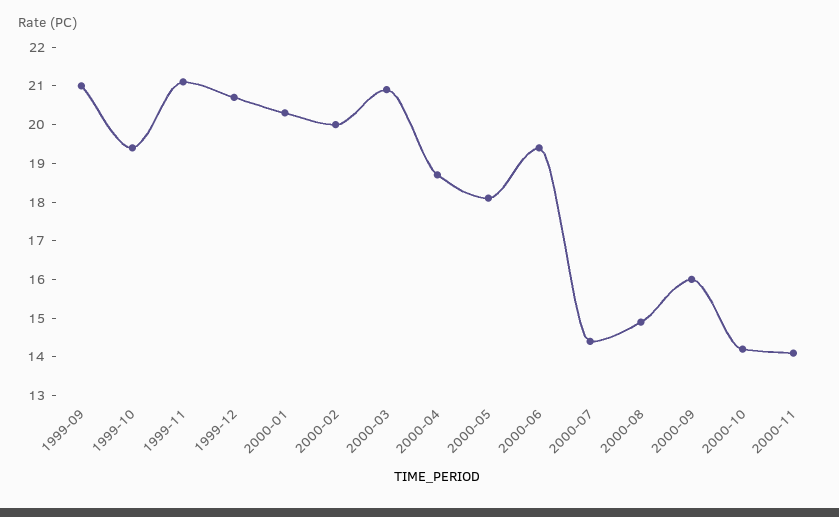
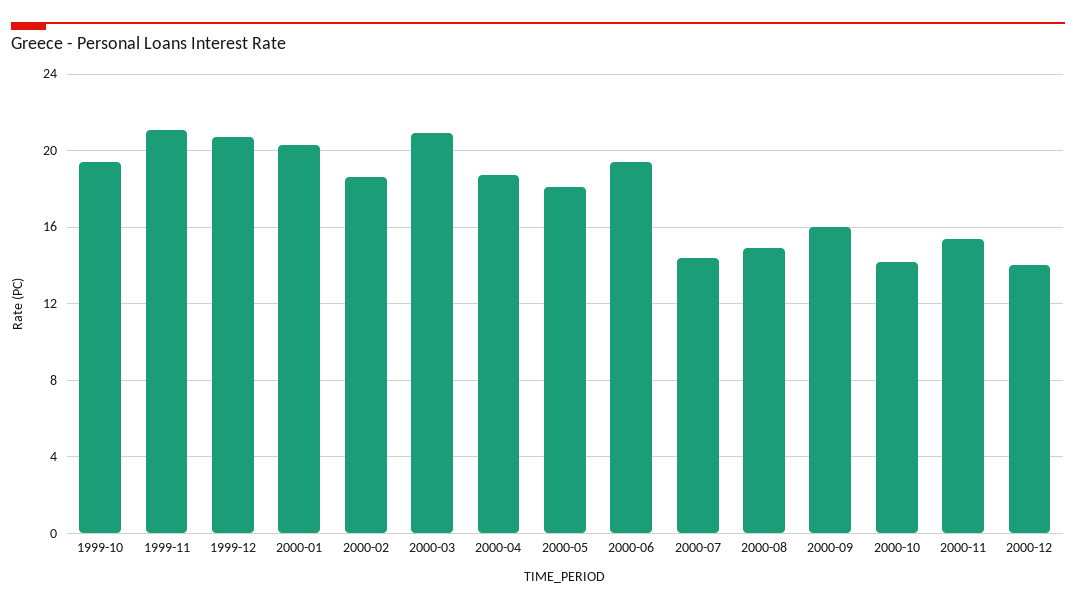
1999-09: 21 -> none
2000-02: 20 -> 18.5
2000-11: 14 -> 15.5
2000-12: none -> 14

